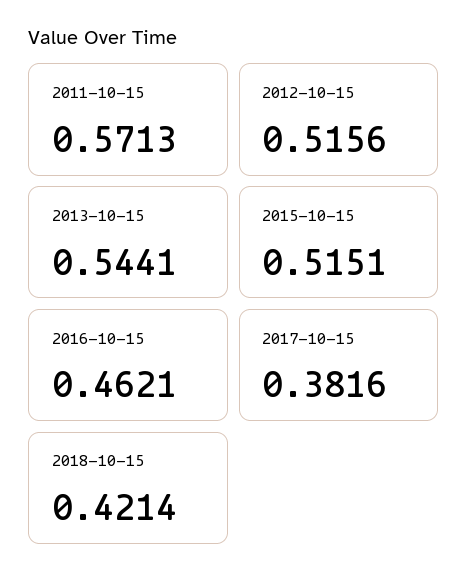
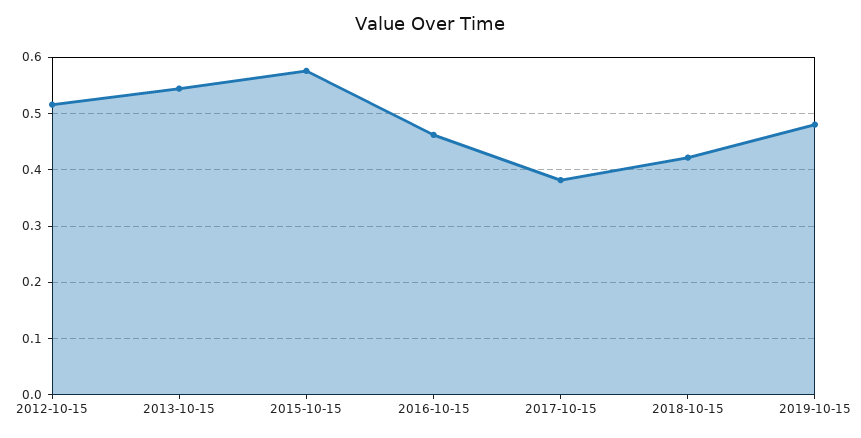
2011-10-15: 0.5713 -> none
2015-10-15: 0.5151 -> 0.58
2019-10-15: none -> 0.48

